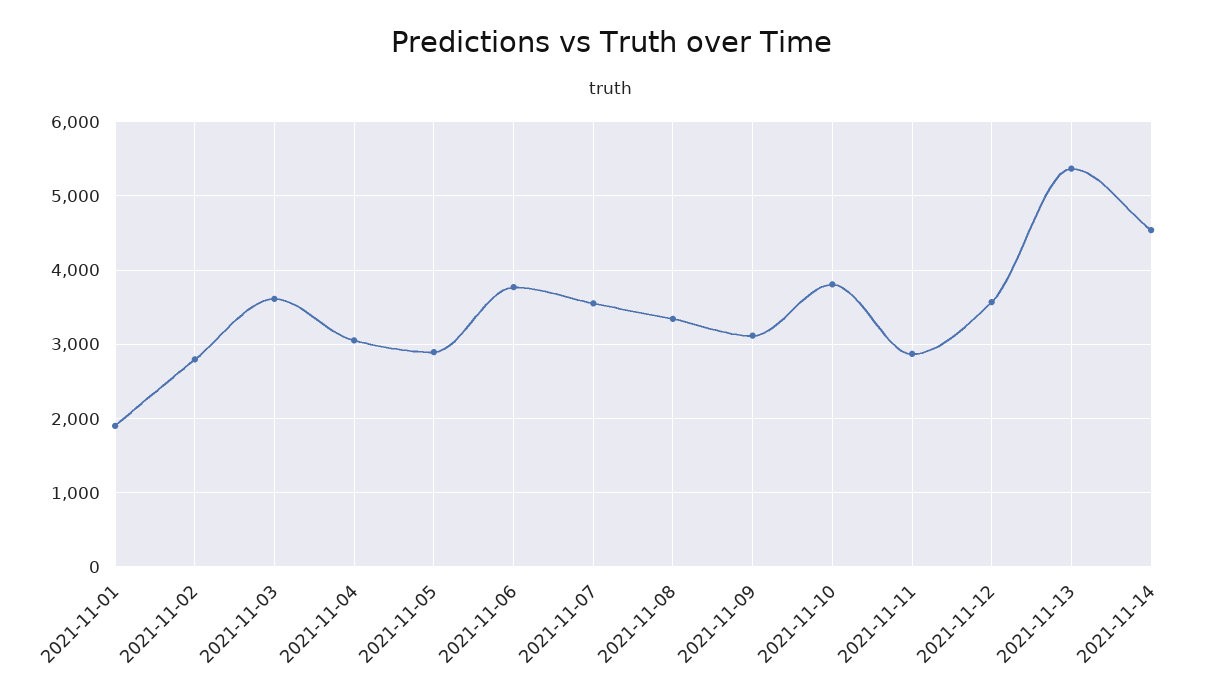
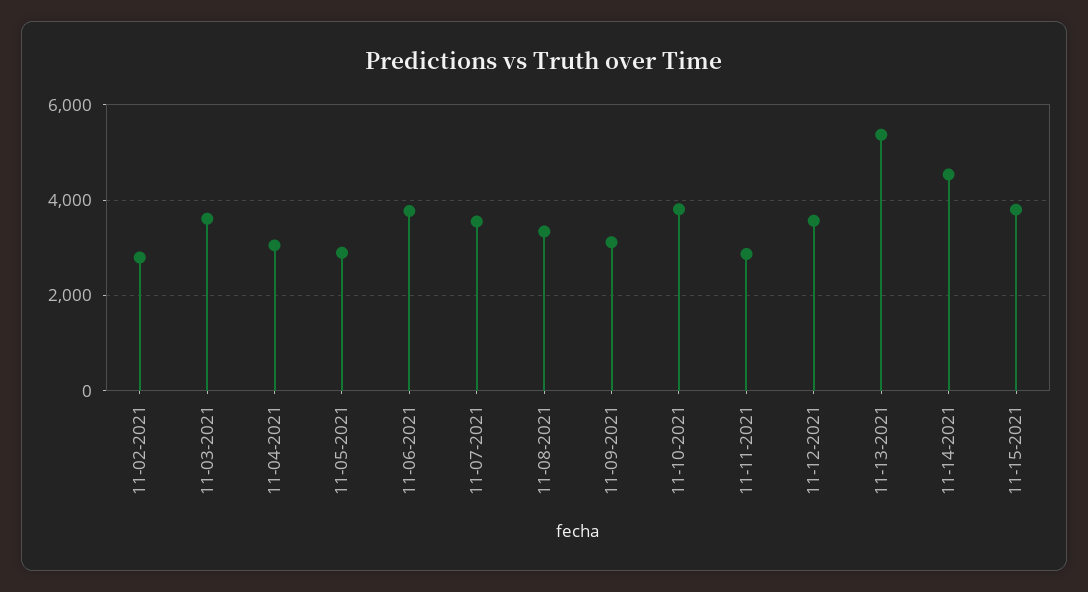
2021-11-01: 1900 -> none
11-15-2021: none -> 3800

